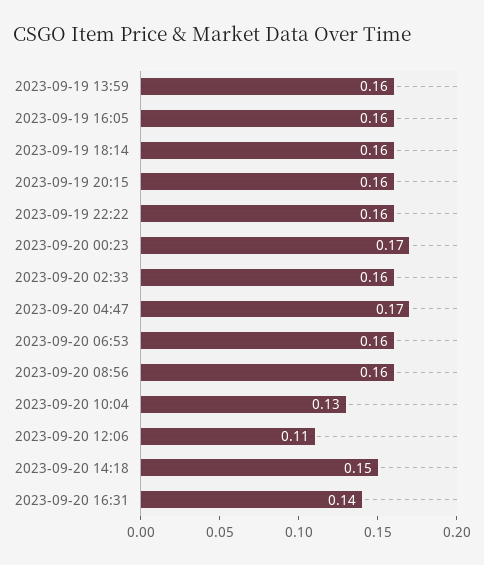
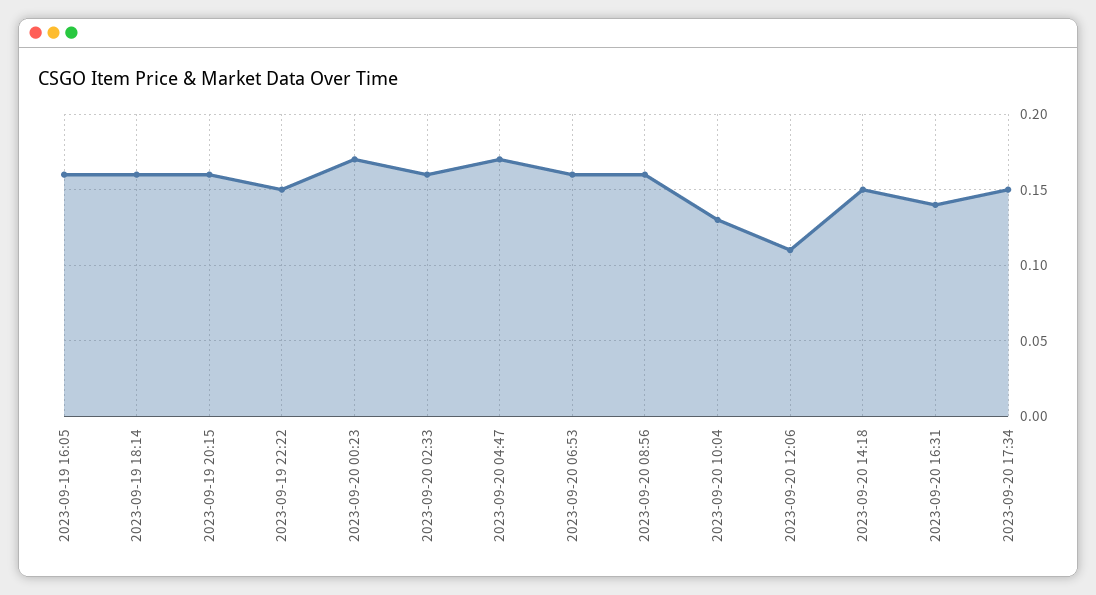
2023-09-19 13:59: 0.16 -> none
2023-09-19 22:22: 0.16 -> 0.15
2023-09-20 17:34: none -> 0.15

